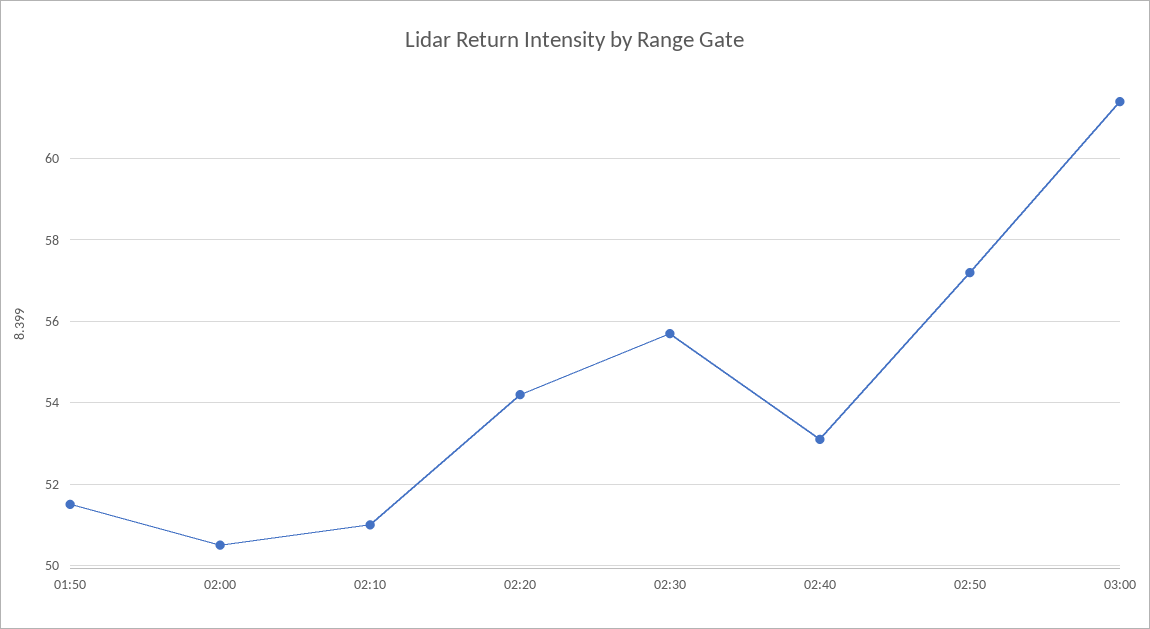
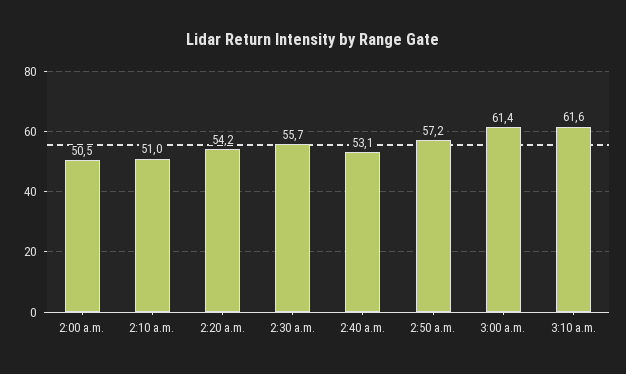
01:50: 51.5 -> none
3:10 a.m.: none -> 61.6

